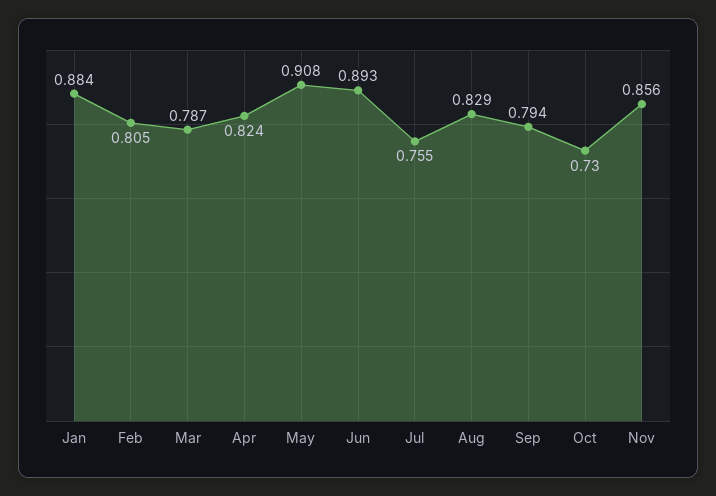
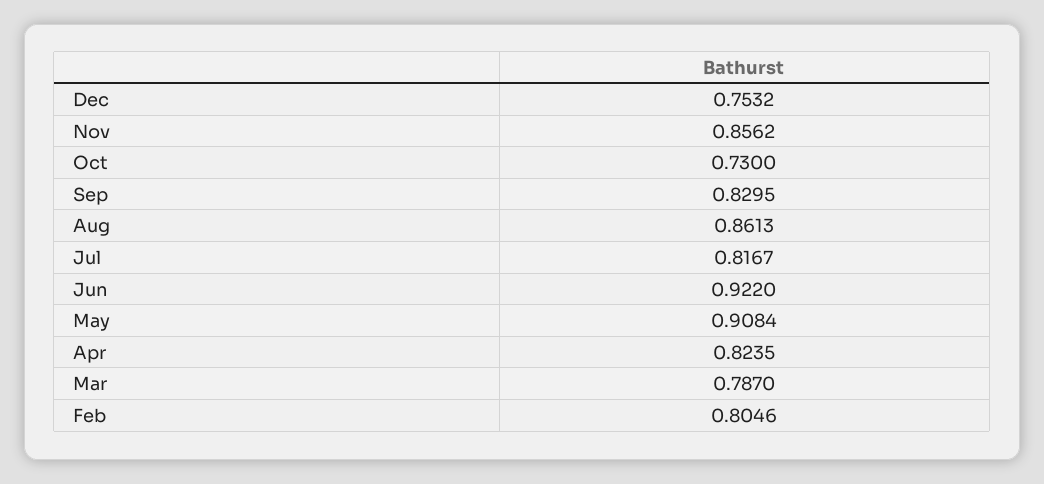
Jan: 0.884 -> none
Jun: 0.893 -> 0.922
Jul: 0.755 -> 0.8167
Aug: 0.829 -> 0.8613
Sep: 0.794 -> 0.8295
Dec: none -> 0.7532

